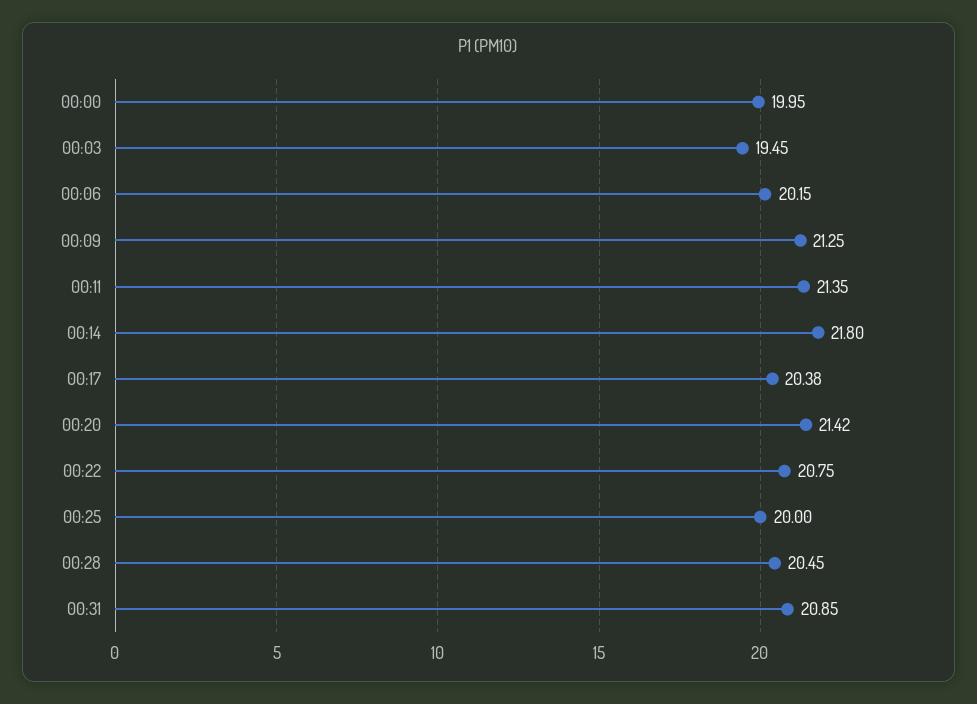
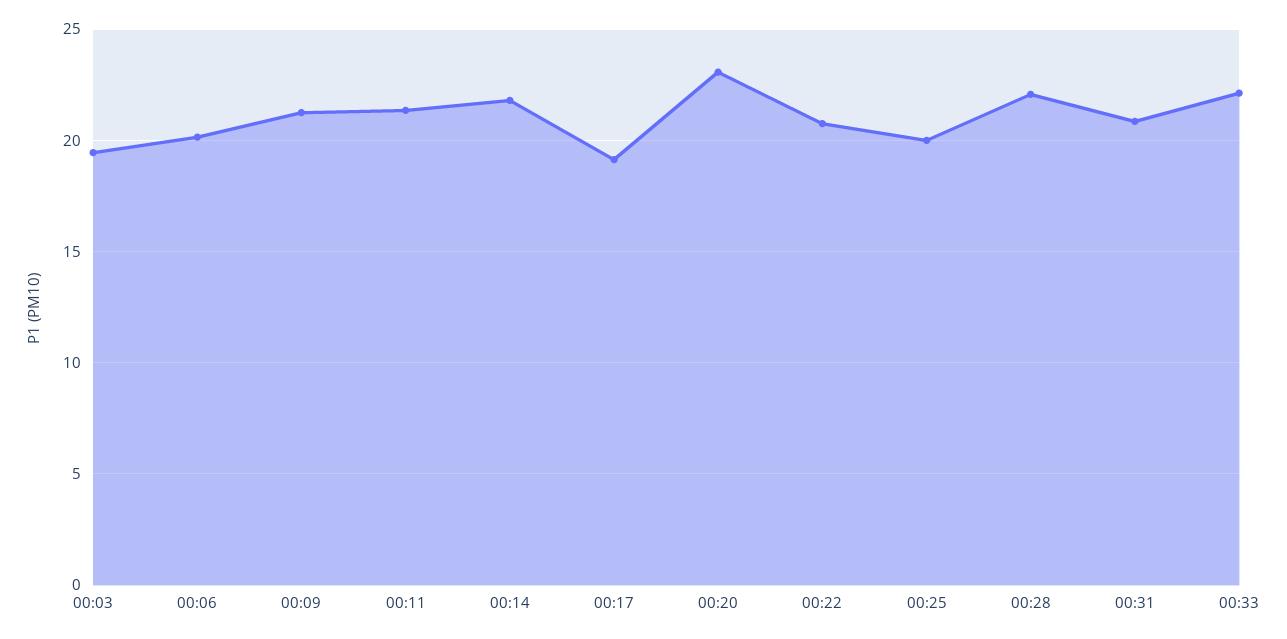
00:00: 19.95 -> none
00:17: 20.38 -> 19
00:20: 21.42 -> 23
00:28: 20.45 -> 22
00:33: none -> 22

